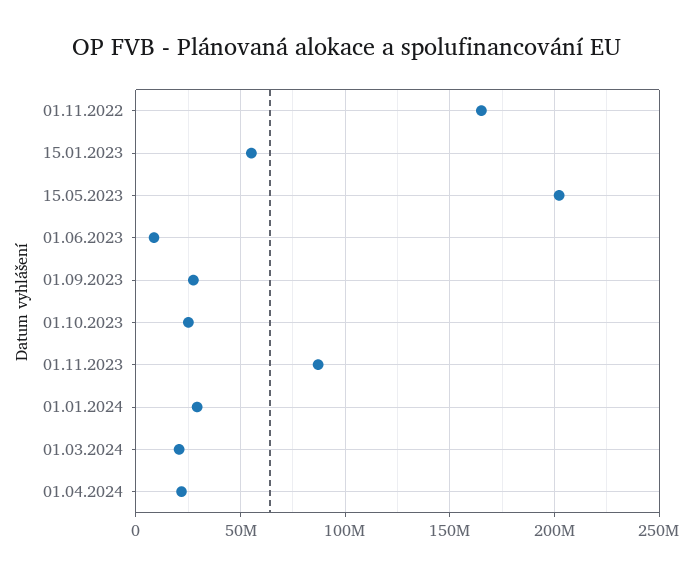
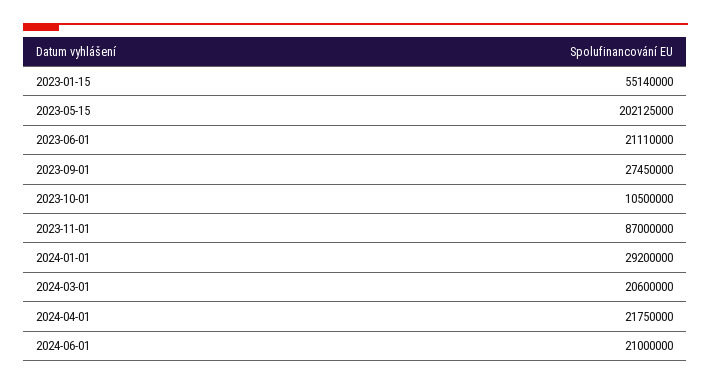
01.11.2022: 165000000 -> none
01.06.2023: 10000000 -> 21110000
01.10.2023: 25000000 -> 10500000
2024-06-01: none -> 21000000

